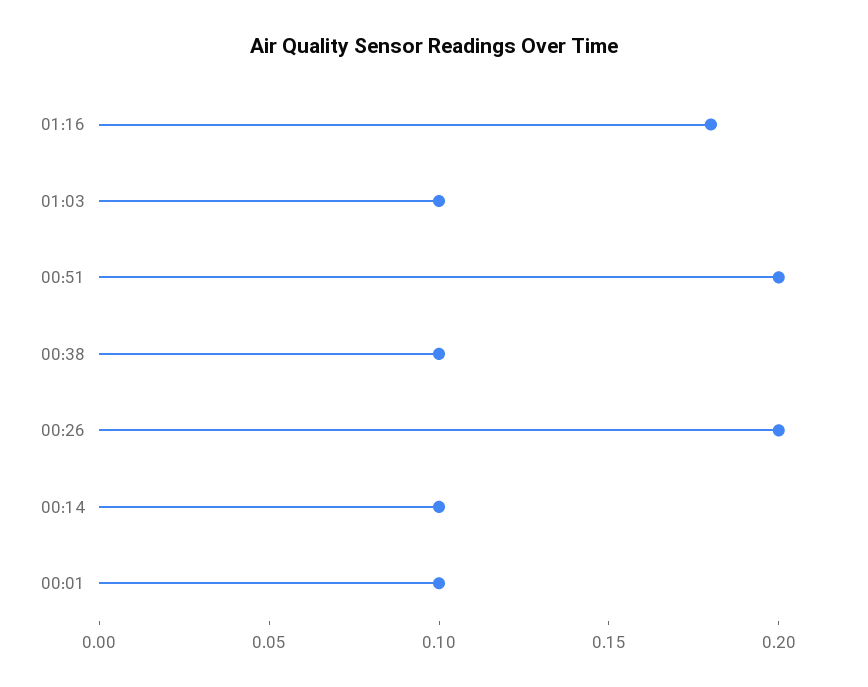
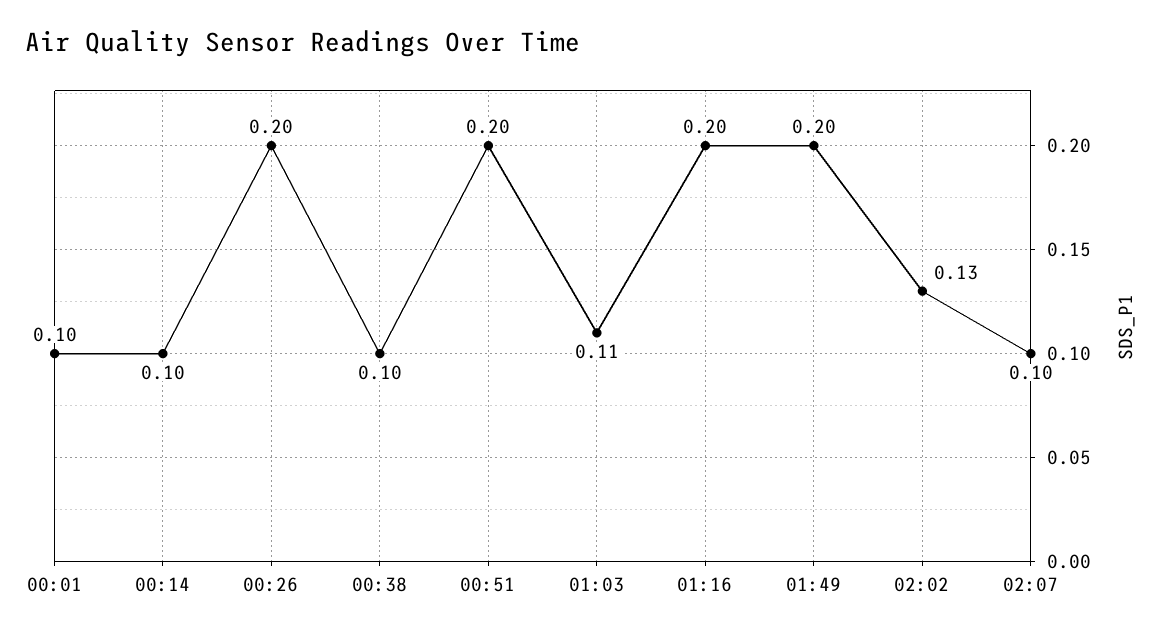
01:16: 0.18 -> 0.2
01:03: 0.1 -> 0.11
01:49: none -> 0.2
02:02: none -> 0.13
02:07: none -> 0.1

